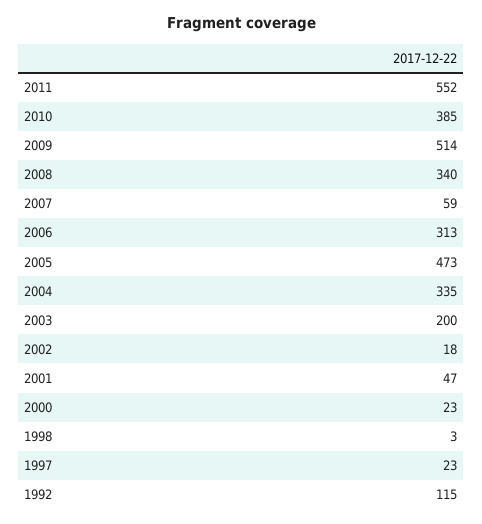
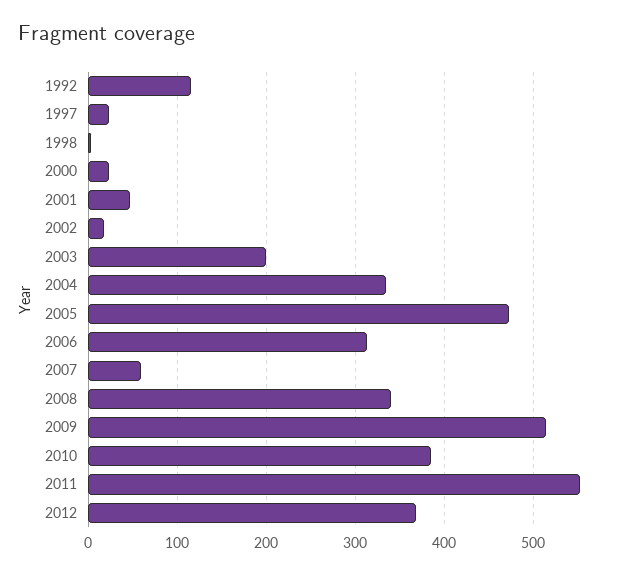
2012: none -> 370

